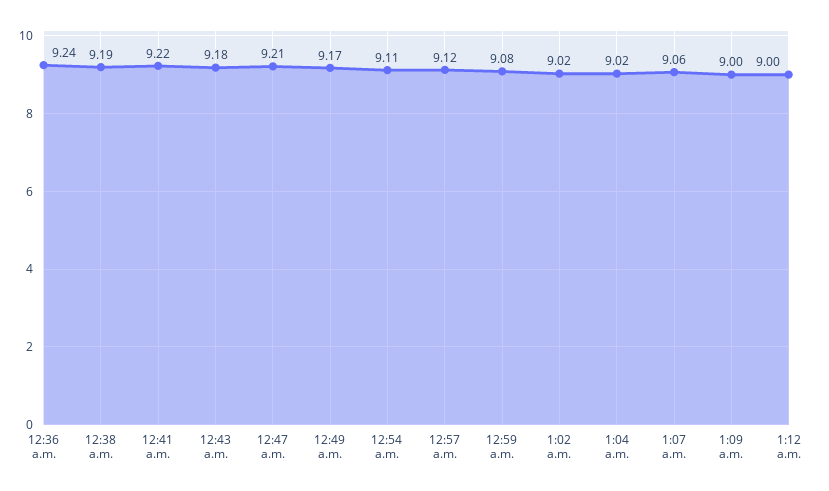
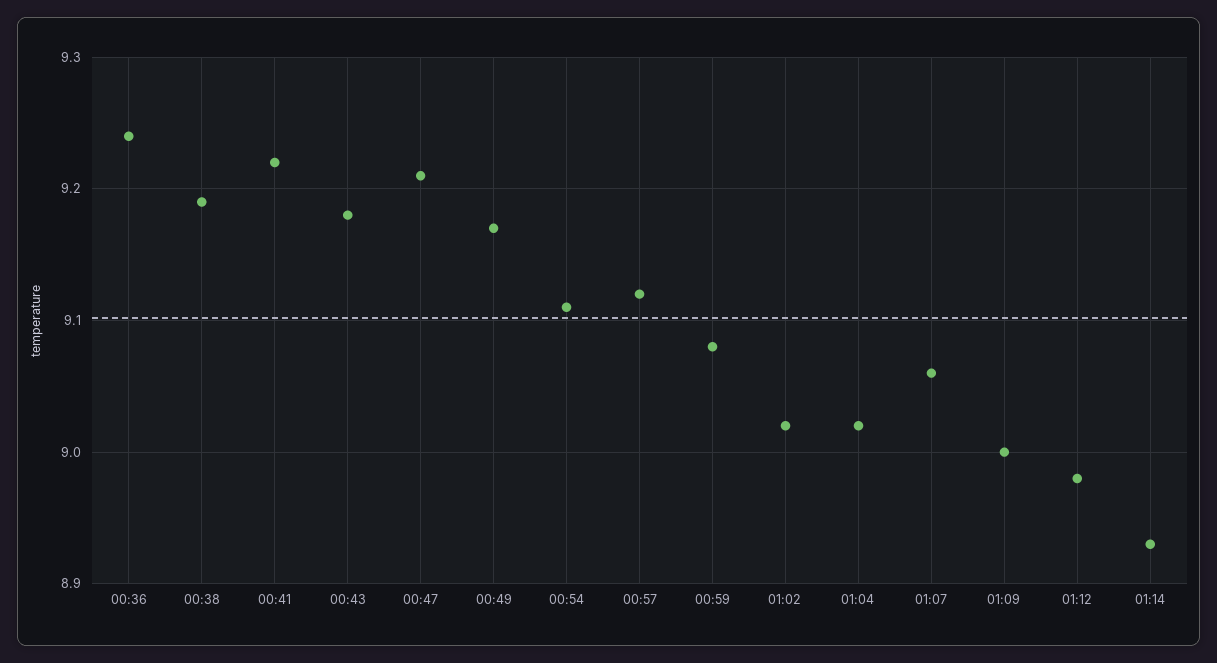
1:12 a.m.: 9 -> 8.98
01:14: none -> 8.93

